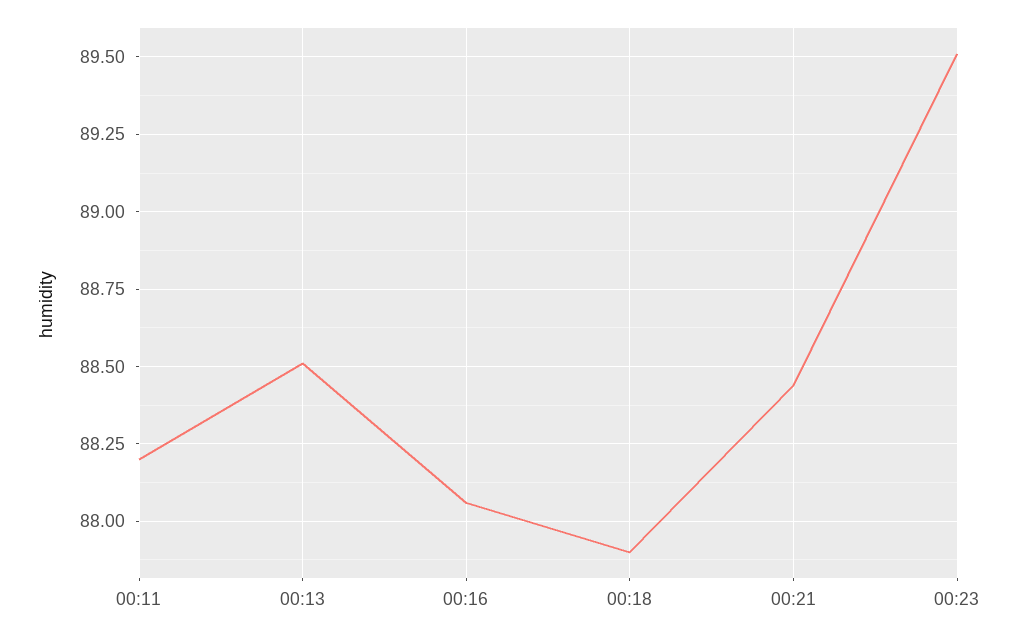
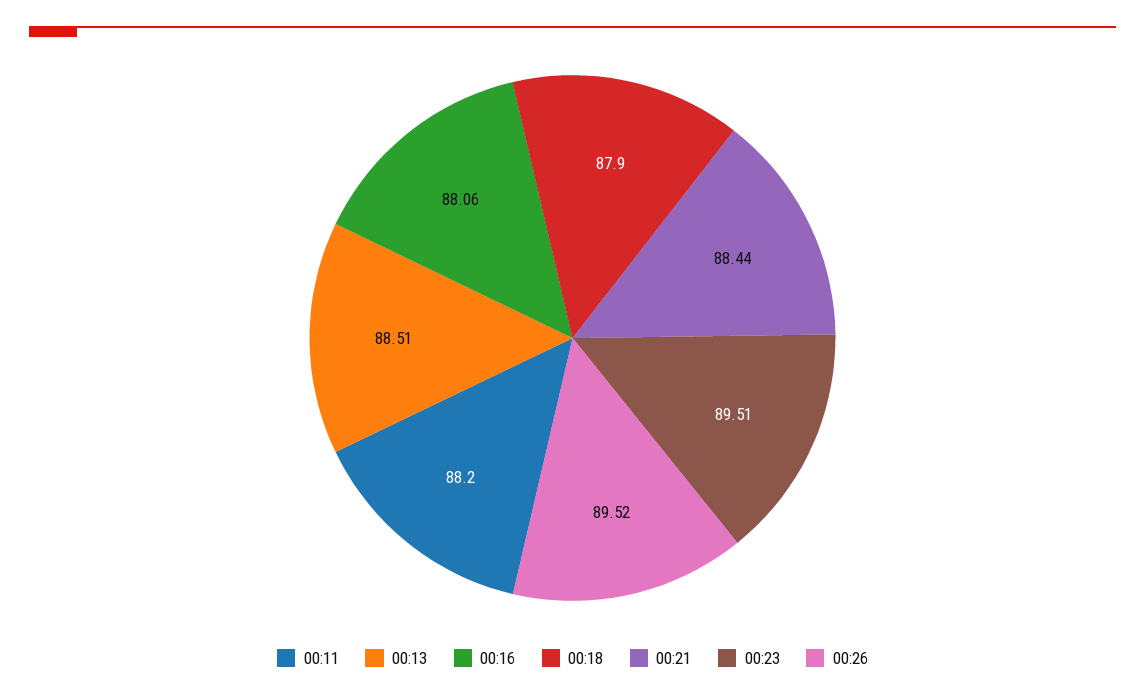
00:26: none -> 89.52

